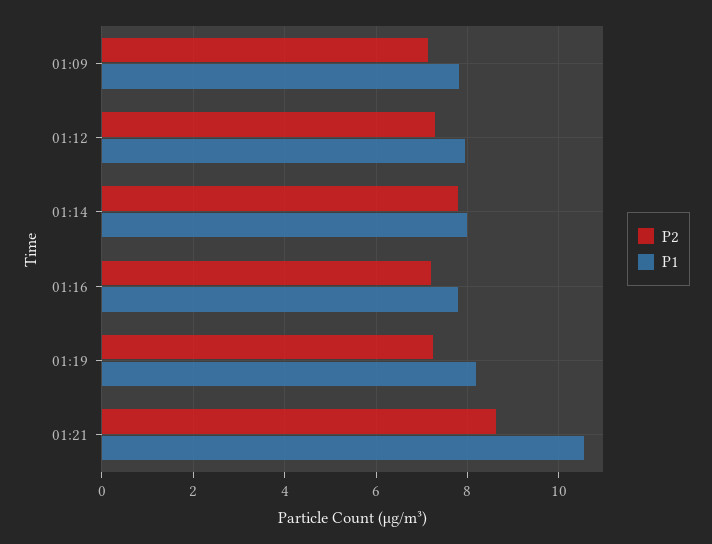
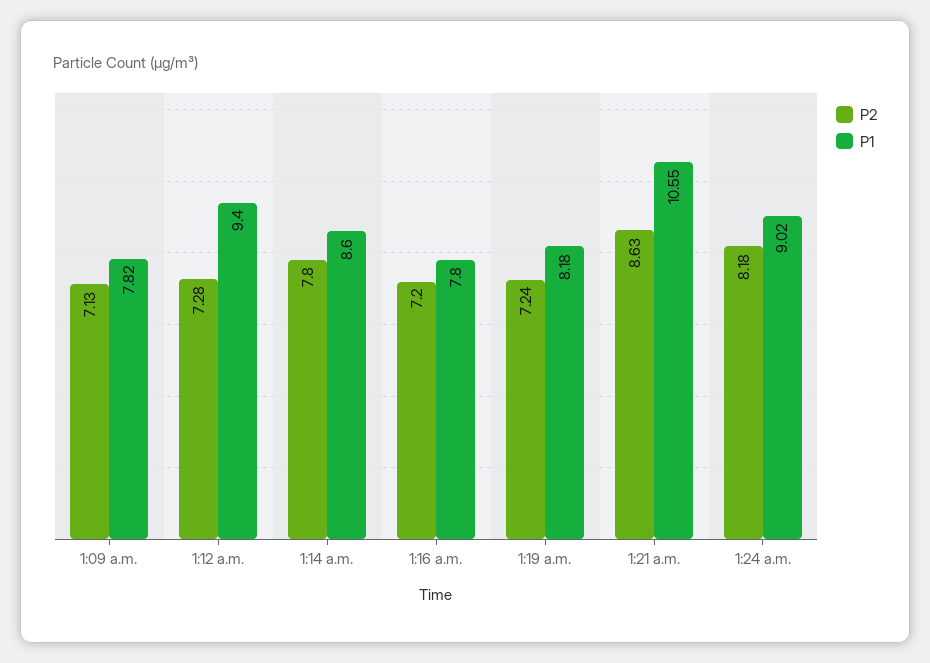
P1, 01:12: 8 -> 9.4
P1, 01:14: 8 -> 8.6
P2, 1:24 a.m.: none -> 8.18
P1, 1:24 a.m.: none -> 9.02

